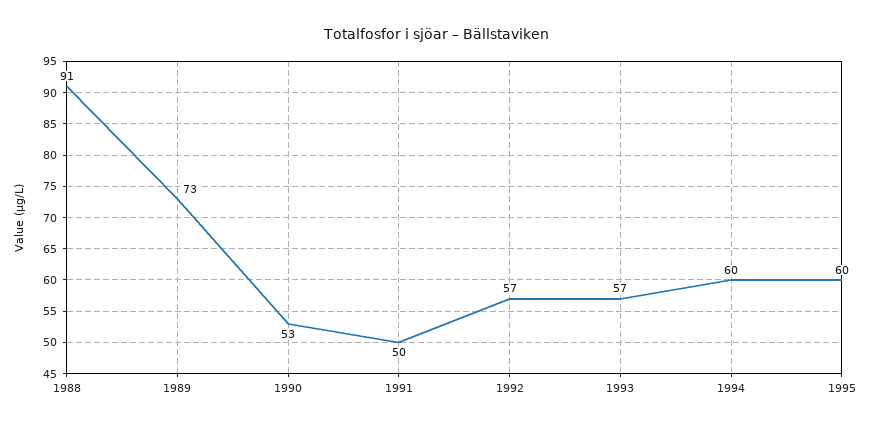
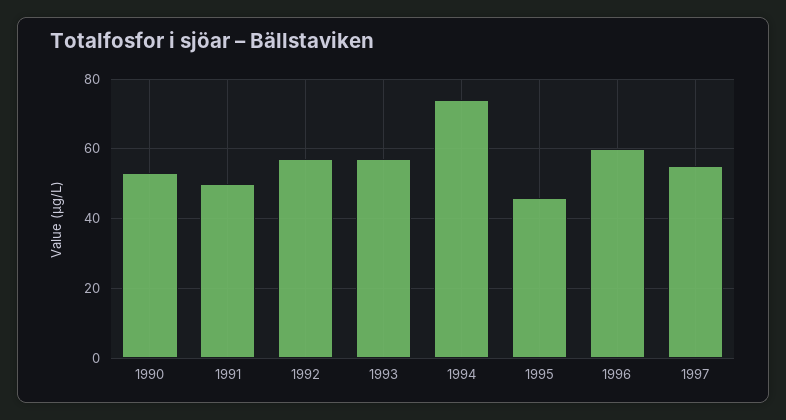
1988: 91 -> none
1989: 73 -> none
1994: 60 -> 75
1995: 60 -> 45
1996: none -> 60
1997: none -> 55

